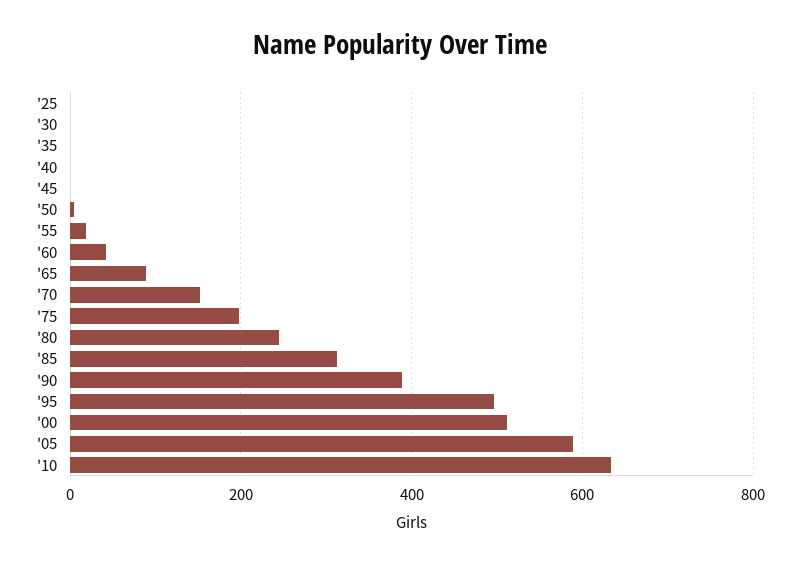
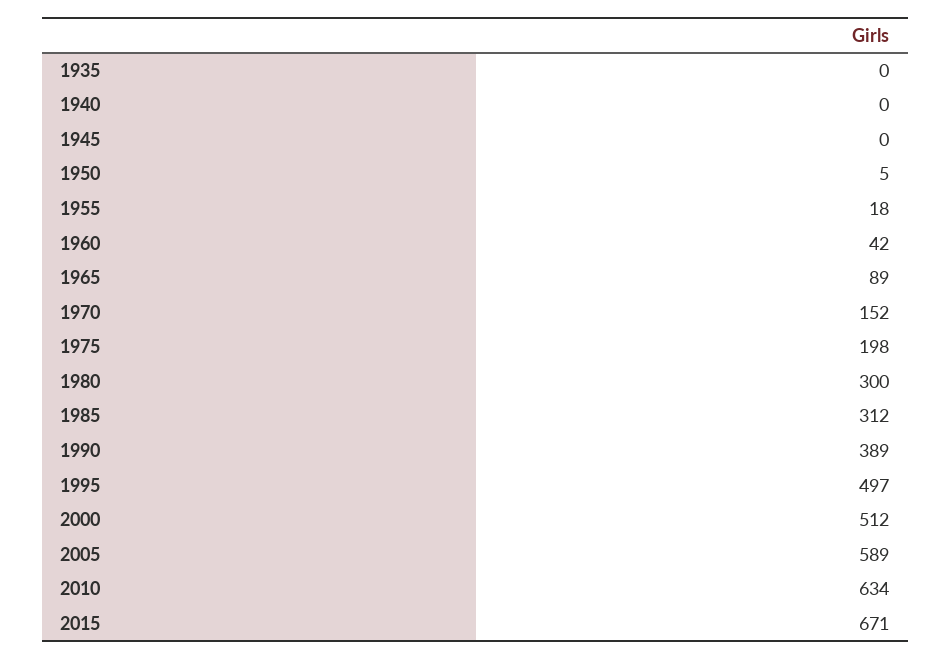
'25: 0 -> none
'30: 0 -> none
'80: 240 -> 300
2015: none -> 671

